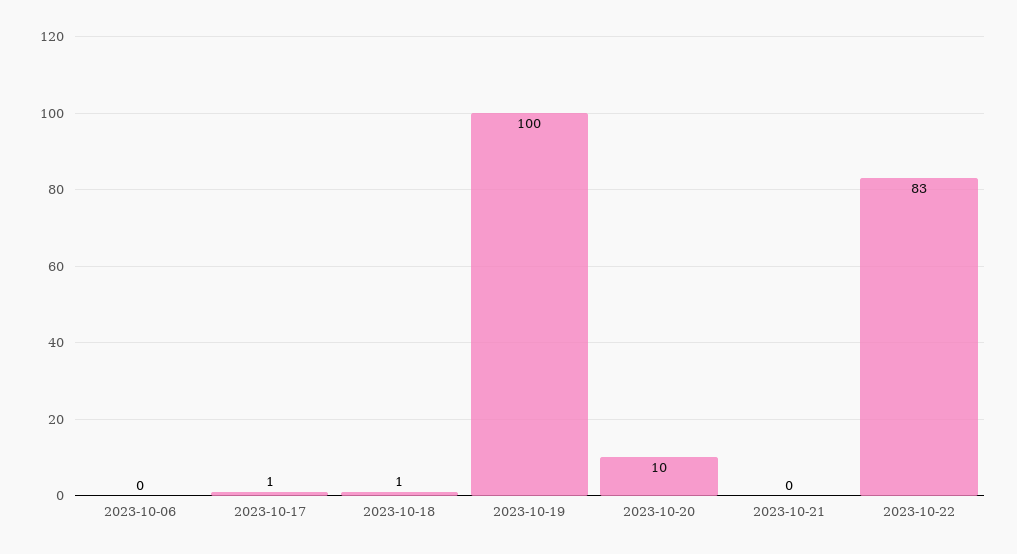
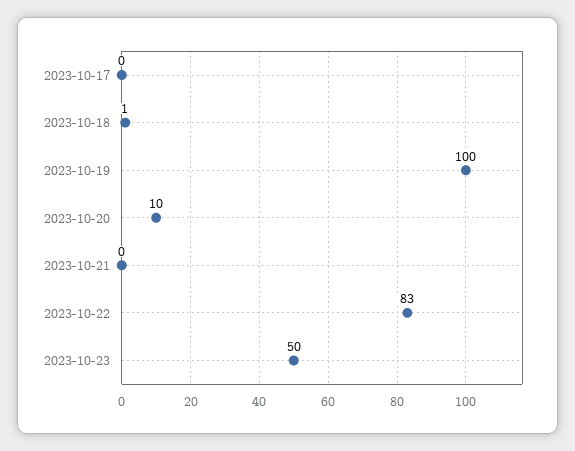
2023-10-06: 0 -> none
2023-10-17: 1 -> 0
2023-10-23: none -> 50

